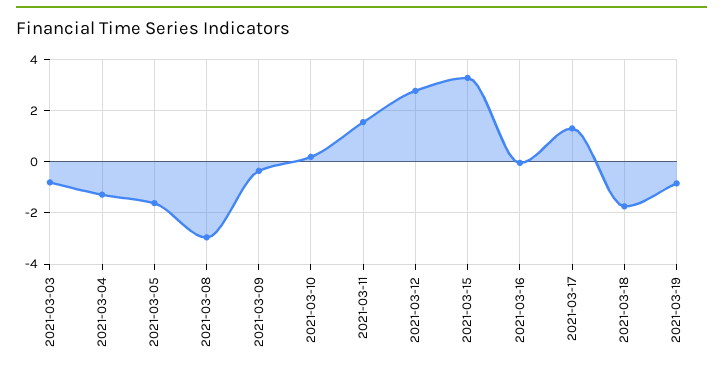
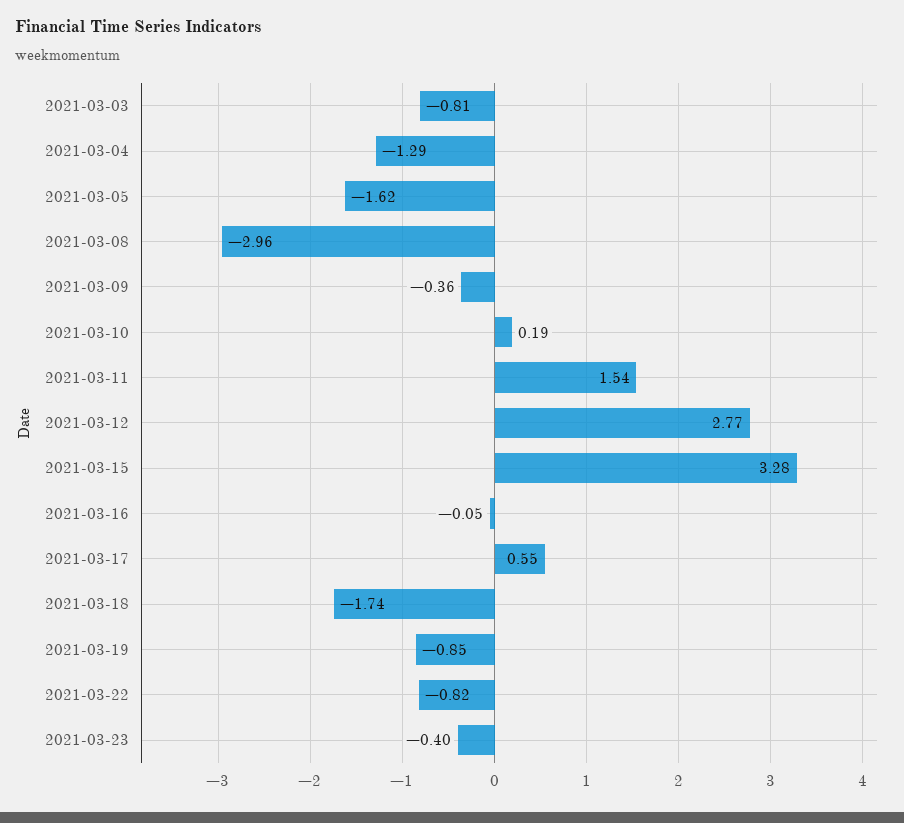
2021-03-17: 1.25 -> 0.55
2021-03-22: none -> -0.82
2021-03-23: none -> -0.4

